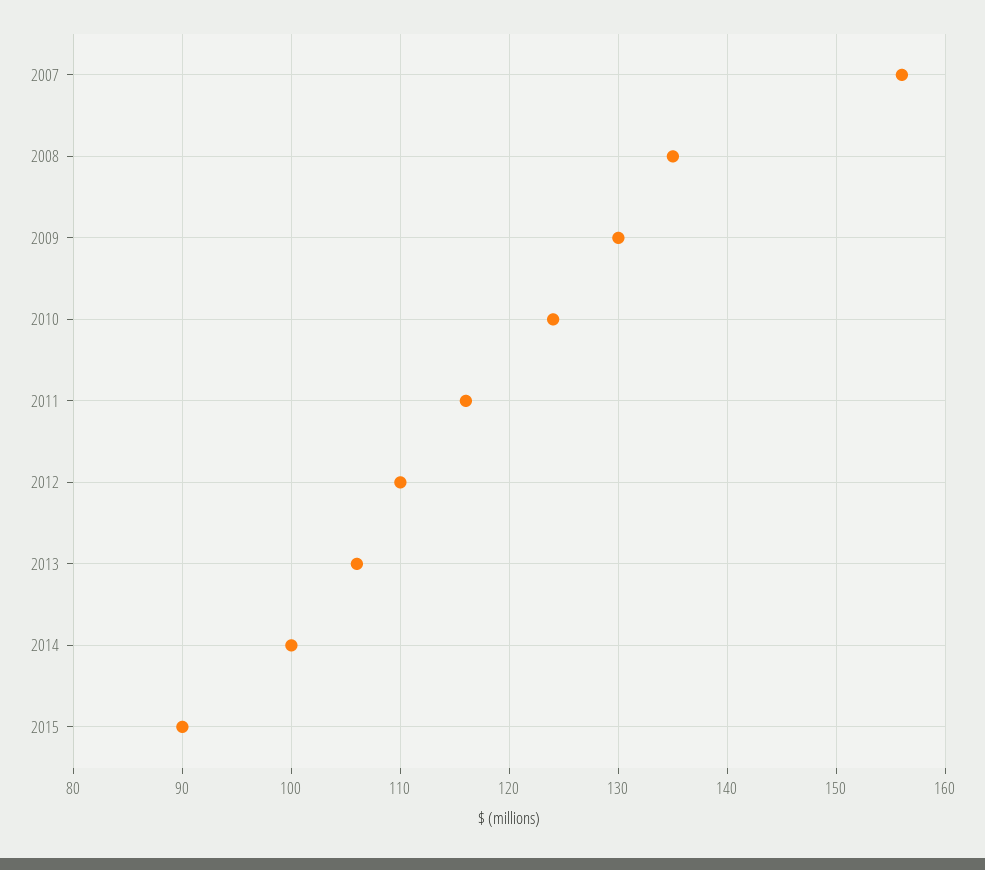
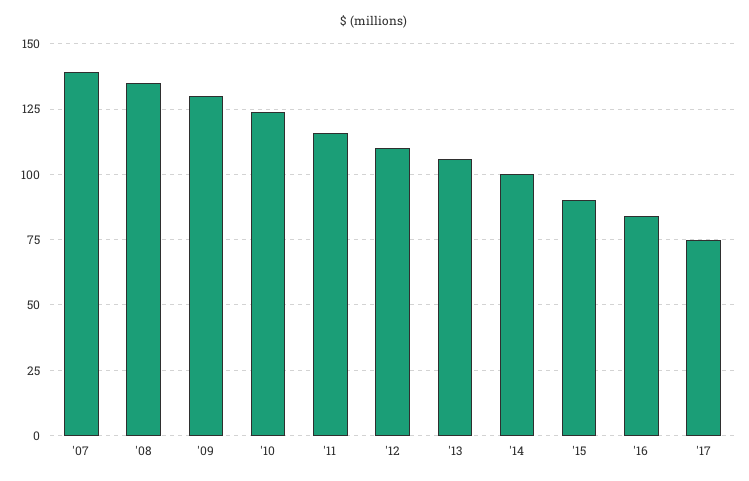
2007: 156 -> 140
'16: none -> 85
'17: none -> 75

